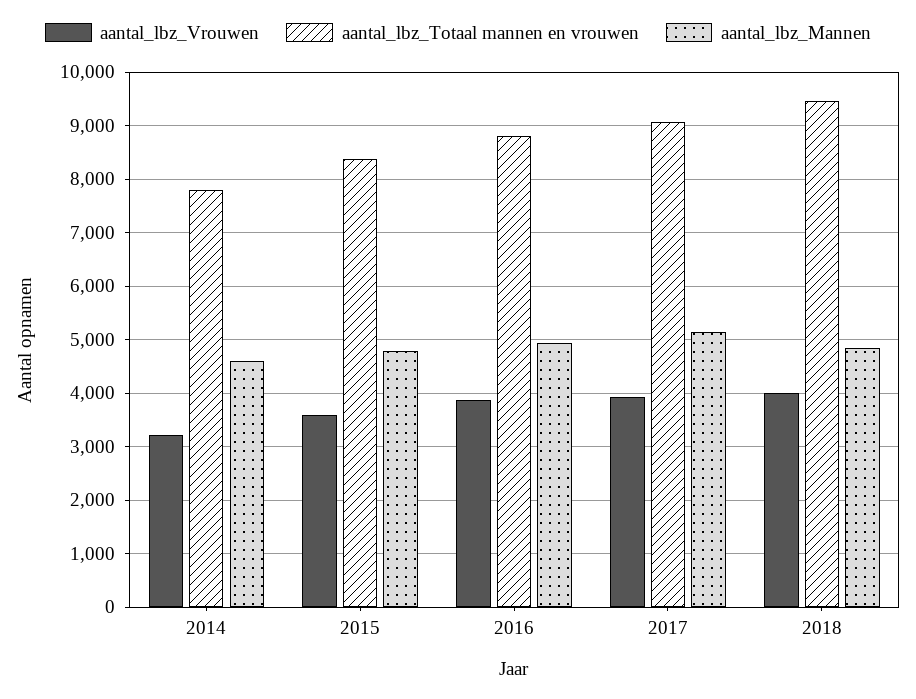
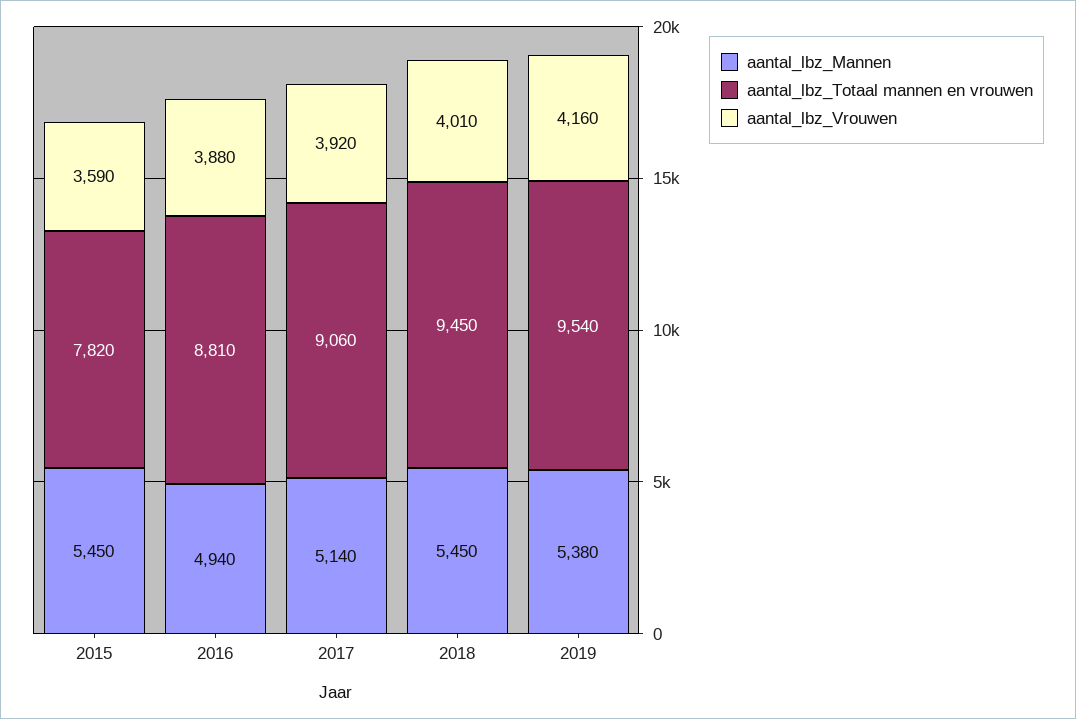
aantal_lbz_Vrouwen, 2014: 3200 -> none
aantal_lbz_Totaal mannen en vrouwen, 2014: 7800 -> none
aantal_lbz_Mannen, 2014: 4600 -> none
aantal_lbz_Totaal mannen en vrouwen, 2015: 8400 -> 7820
aantal_lbz_Mannen, 2015: 4800 -> 5450
aantal_lbz_Mannen, 2018: 4800 -> 5450
aantal_lbz_Mannen, 2019: none -> 5380
aantal_lbz_Totaal mannen en vrouwen, 2019: none -> 9540
aantal_lbz_Vrouwen, 2019: none -> 4160

